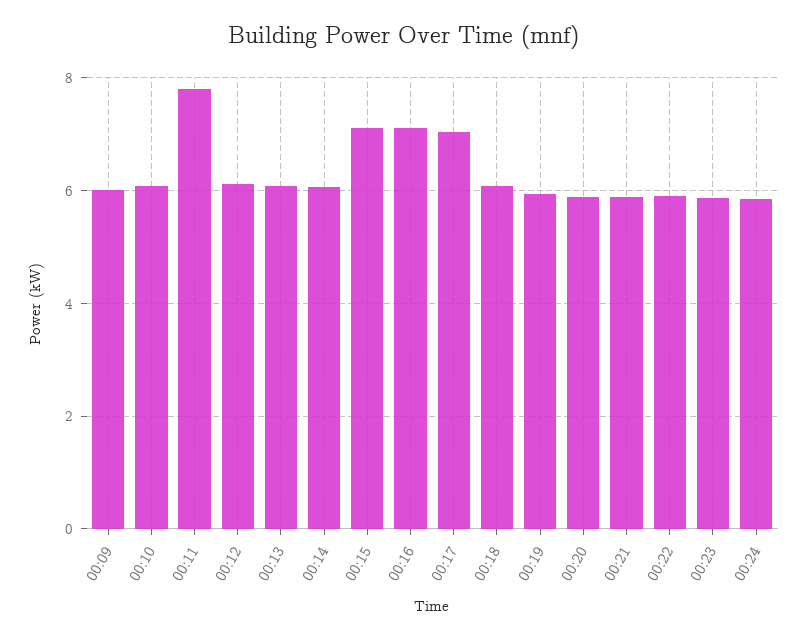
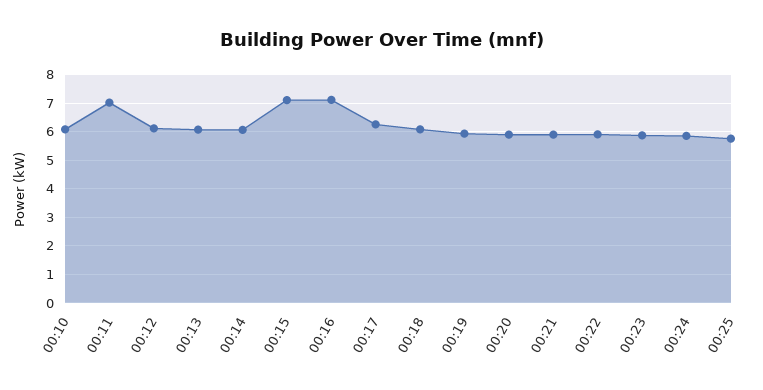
00:09: 6 -> none
00:11: 7.8 -> 7
00:17: 7 -> 6.25
00:25: none -> 5.75

